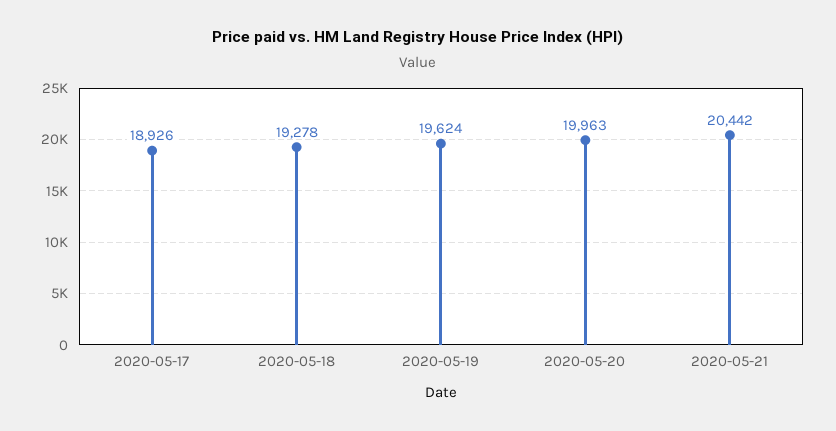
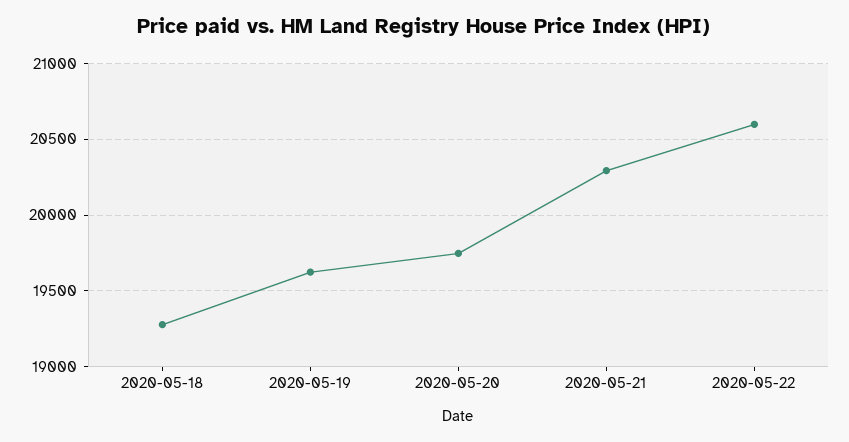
2020-05-17: 18926 -> none
2020-05-20: 19963 -> 19750
2020-05-21: 20442 -> 20300
2020-05-22: none -> 20600

